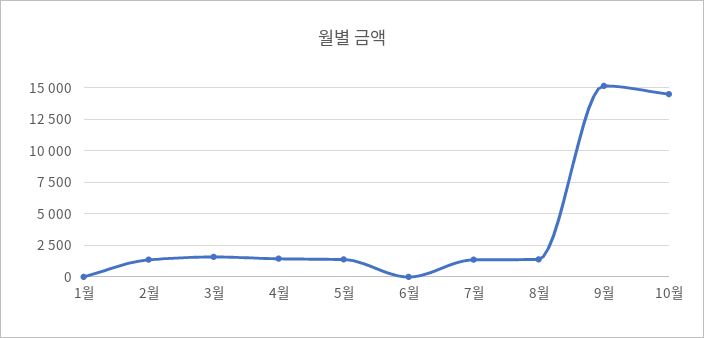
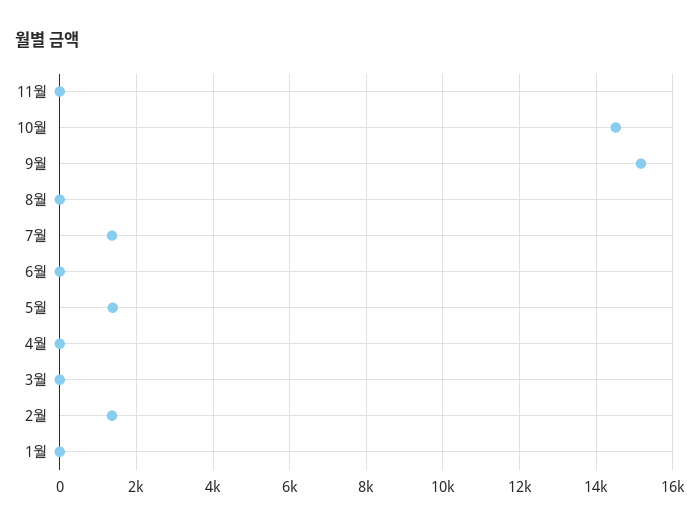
3월: 1500 -> 0
4월: 1500 -> 0
8월: 1500 -> 0
11월: none -> 0

